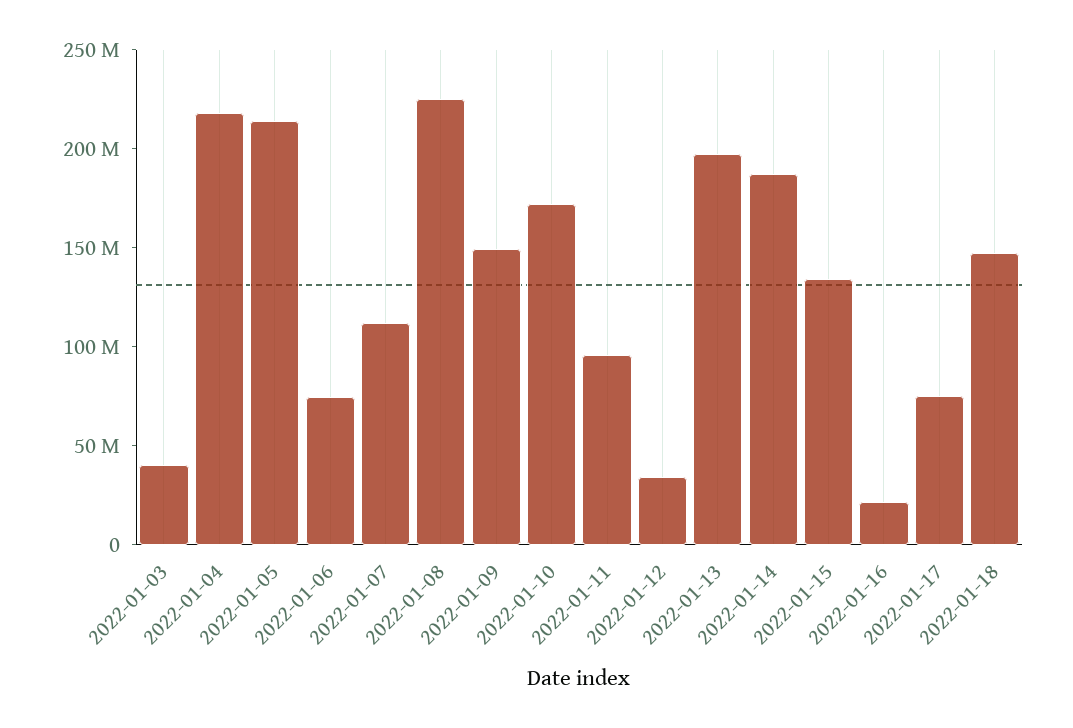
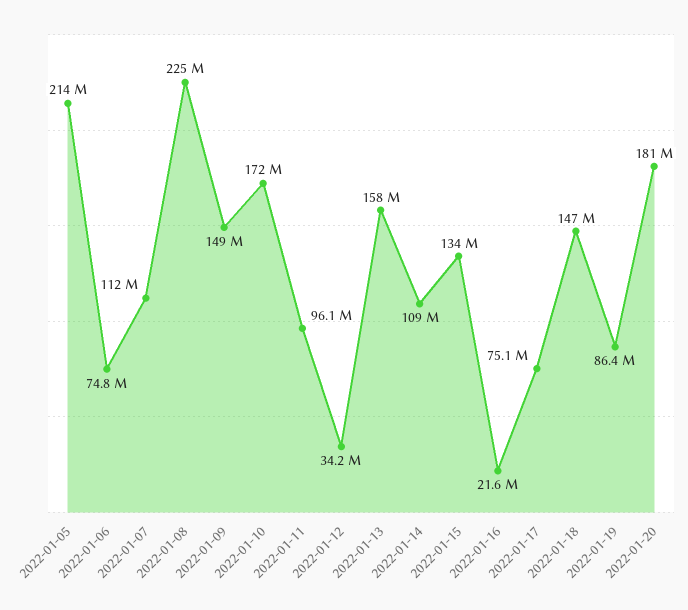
2022-01-03: 40000000 -> none
2022-01-04: 220000000 -> none
2022-01-13: 200000000 -> 158000000
2022-01-14: 190000000 -> 109000000
2022-01-19: none -> 86400000
2022-01-20: none -> 181000000

